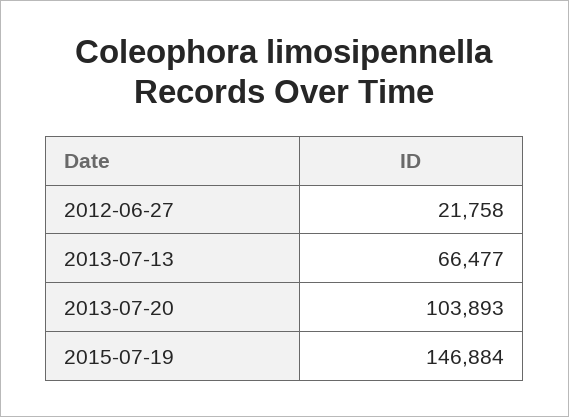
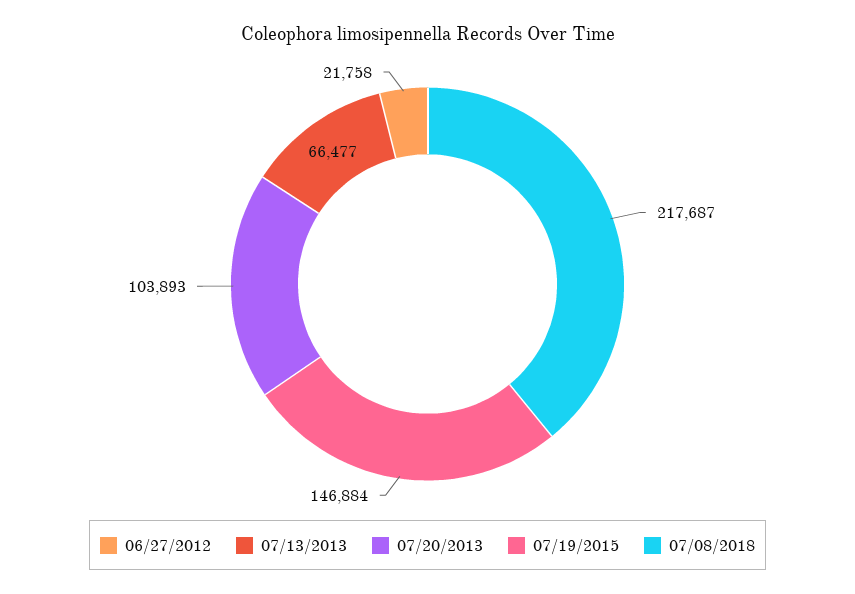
07/08/2018: none -> 217687

